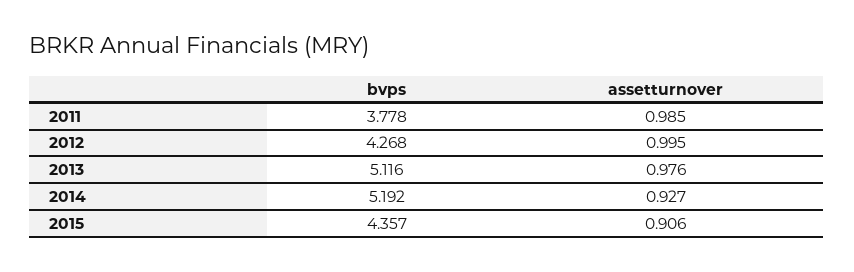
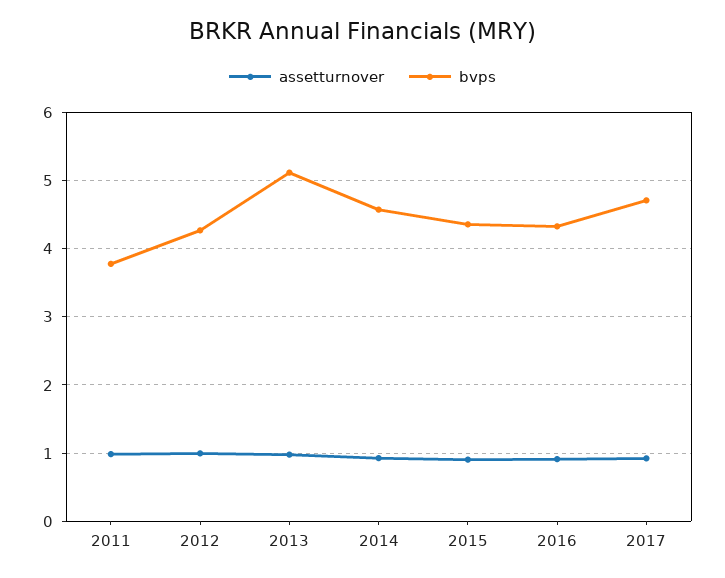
bvps, 2014: 5.192 -> 4.6
assetturnover, 2016: none -> 0.9
bvps, 2016: none -> 4.3
assetturnover, 2017: none -> 0.9
bvps, 2017: none -> 4.7

